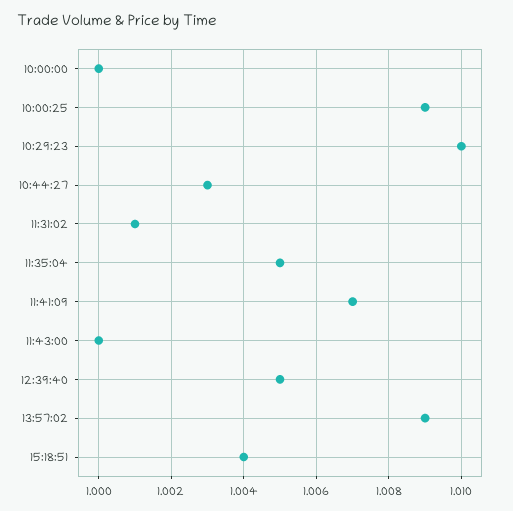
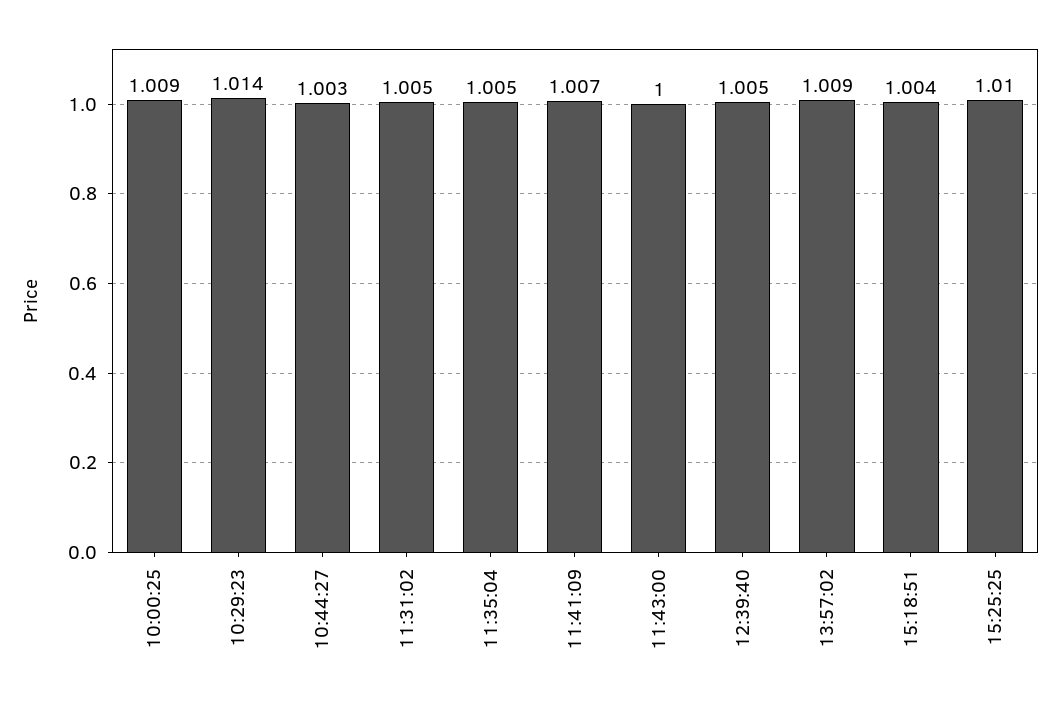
10:00:00: 1 -> none
10:29:23: 1.01 -> 1.014
11:31:02: 1.001 -> 1.005
15:25:25: none -> 1.01

